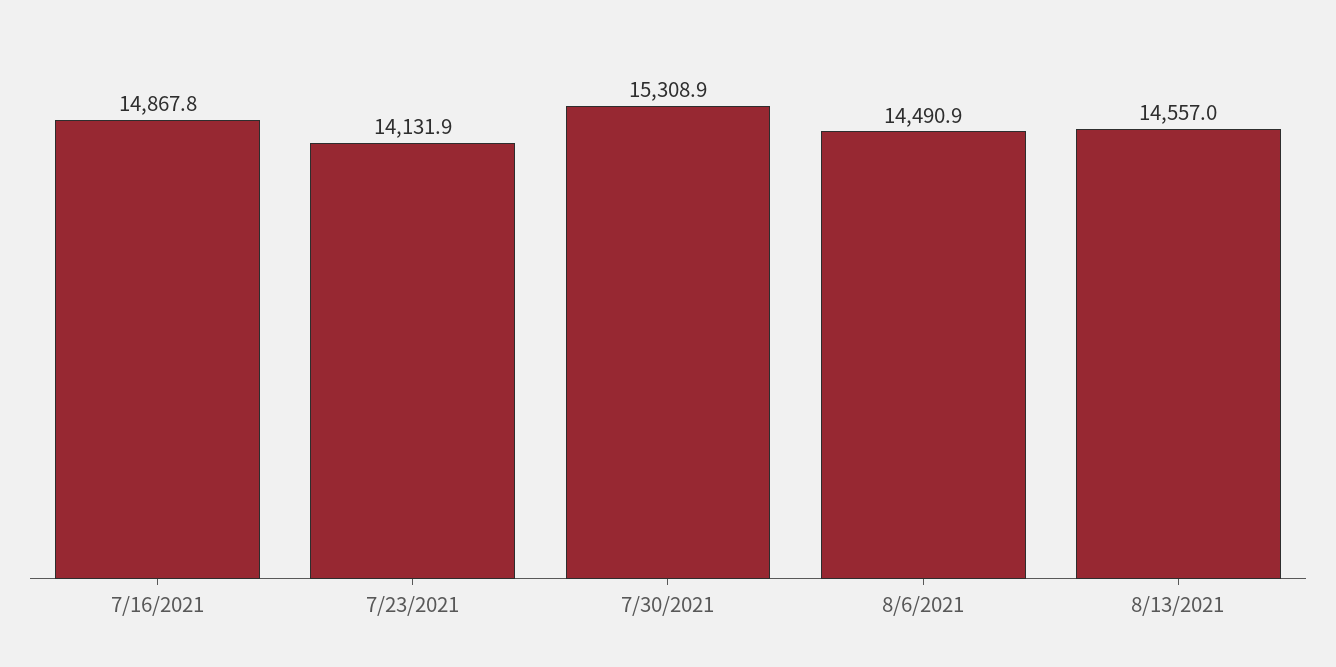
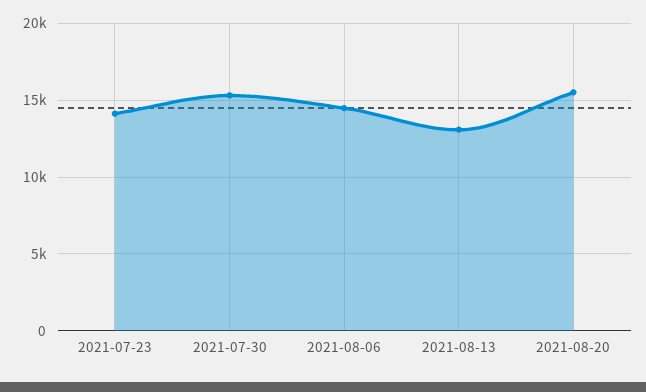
7/16/2021: 14867.8 -> none
8/13/2021: 14557 -> 13000
2021-08-20: none -> 15500

